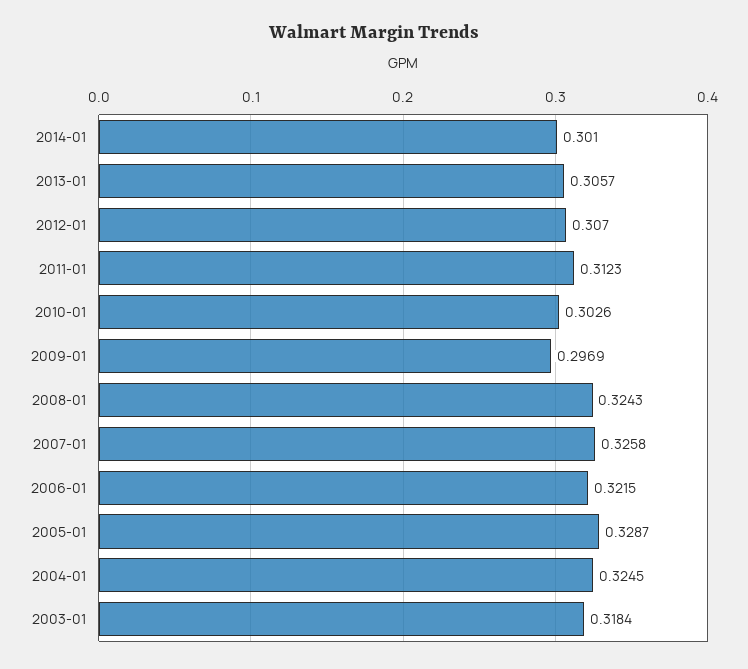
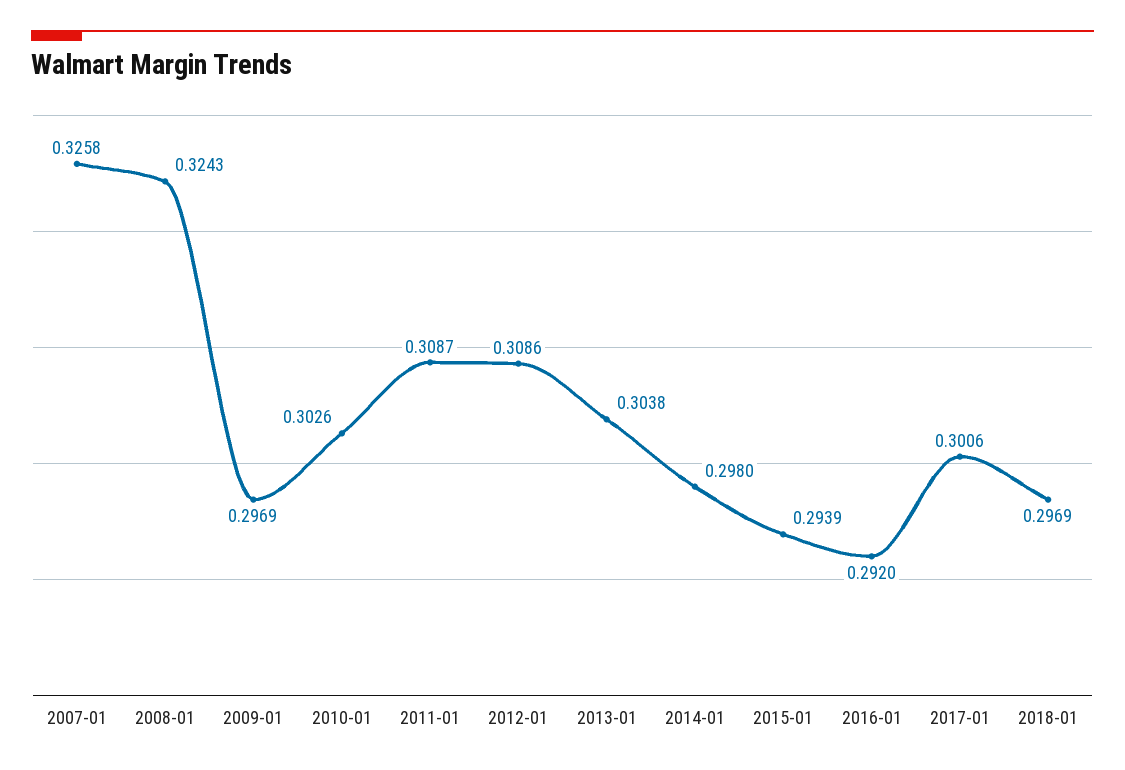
2014-01: 0.301 -> 0.298
2013-01: 0.3057 -> 0.3038
2012-01: 0.307 -> 0.3086
2011-01: 0.3123 -> 0.3087
2006-01: 0.3215 -> none
2005-01: 0.3287 -> none
2004-01: 0.3245 -> none
2003-01: 0.3184 -> none
2015-01: none -> 0.2939
2016-01: none -> 0.292
2017-01: none -> 0.3006
2018-01: none -> 0.2969

